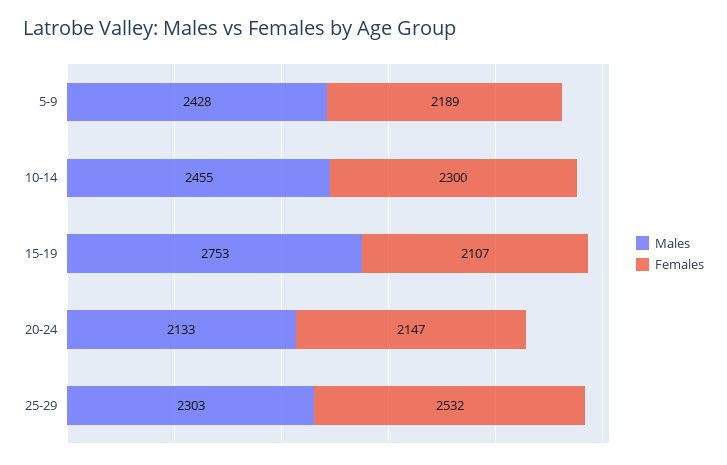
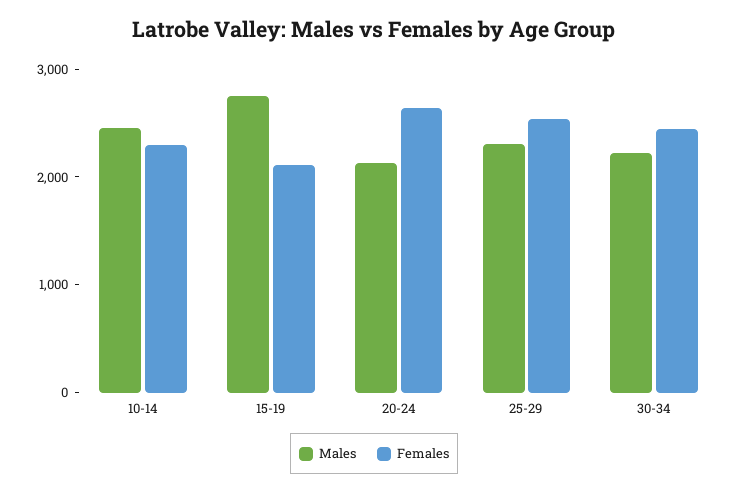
Males, 5-9: 2428 -> none
Females, 5-9: 2189 -> none
Females, 20-24: 2147 -> 2600
Males, 30-34: none -> 2200
Females, 30-34: none -> 2400

